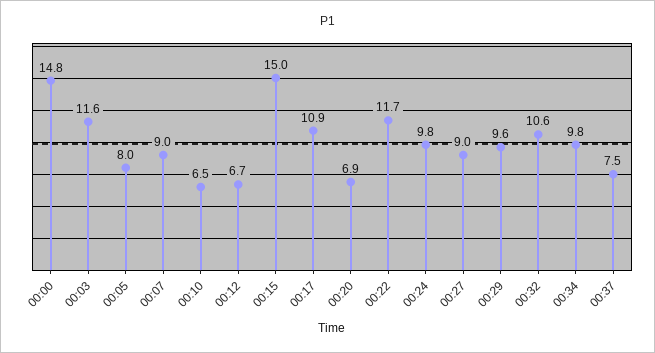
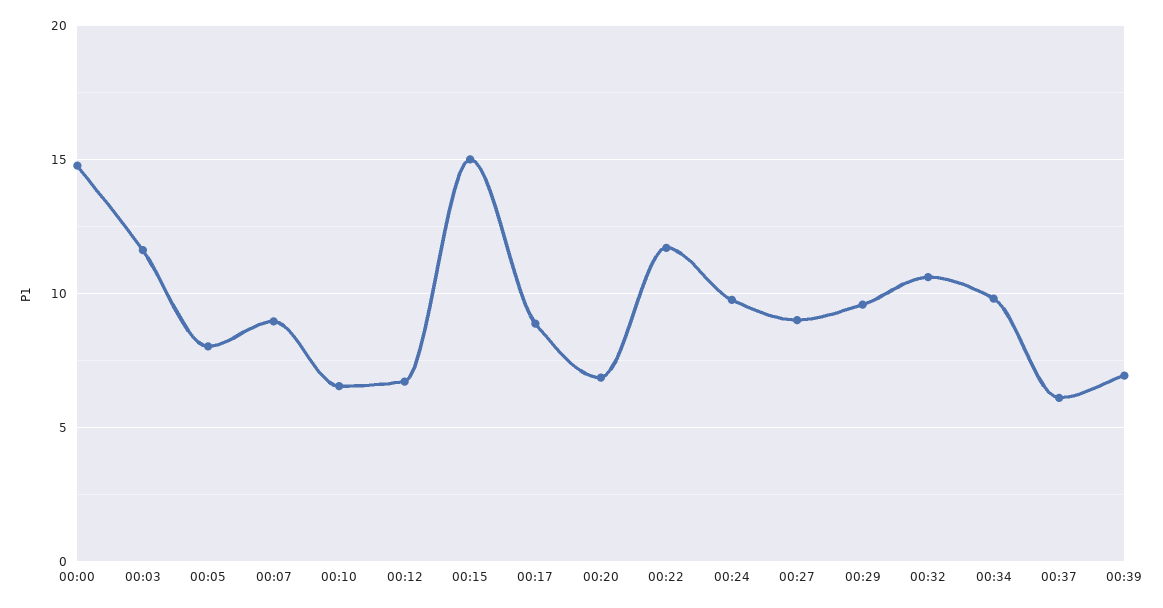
00:17: 10.9 -> 9
00:37: 7.5 -> 6
00:39: none -> 7

